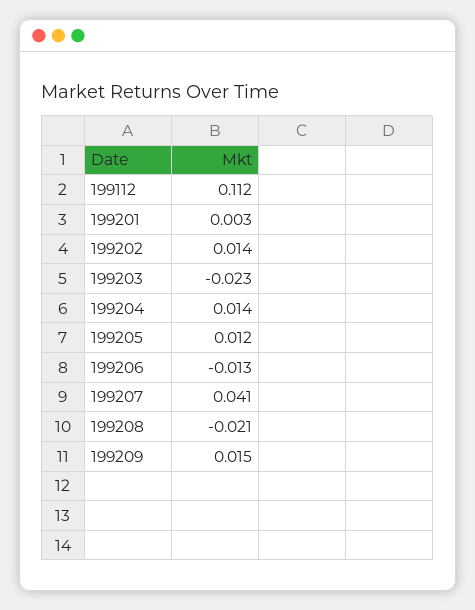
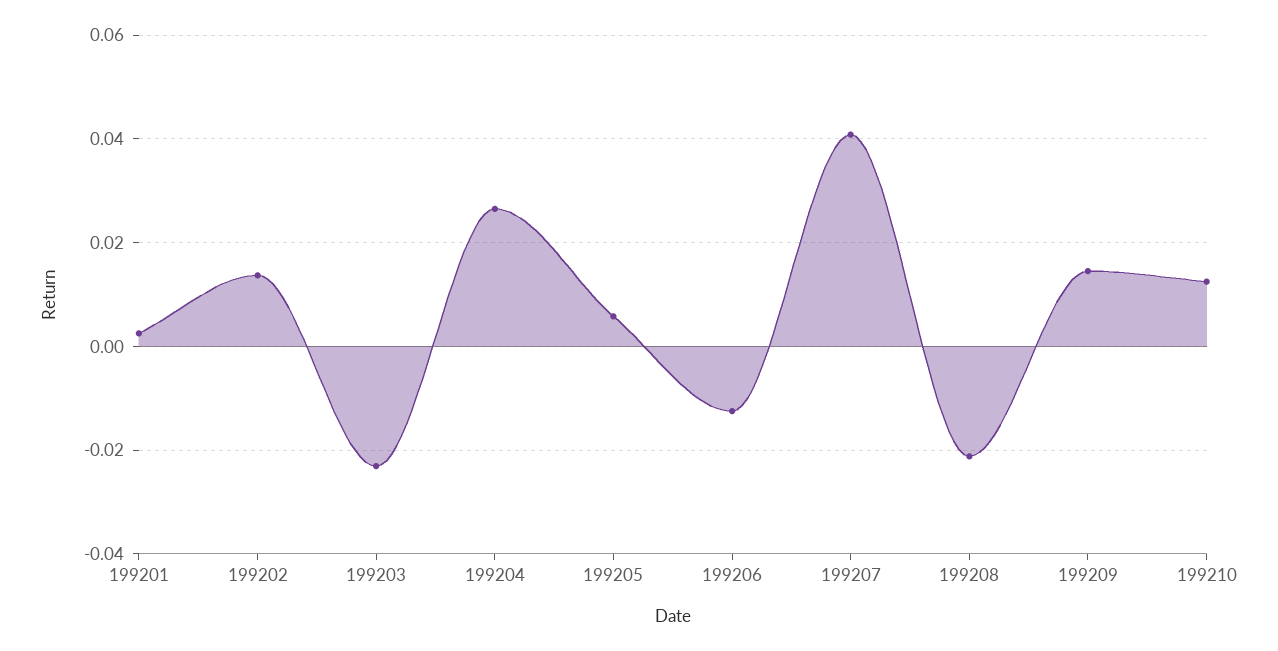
199112: 0.112 -> none
199204: 0.014 -> 0.026
199205: 0.012 -> 0.006
199210: none -> 0.012

